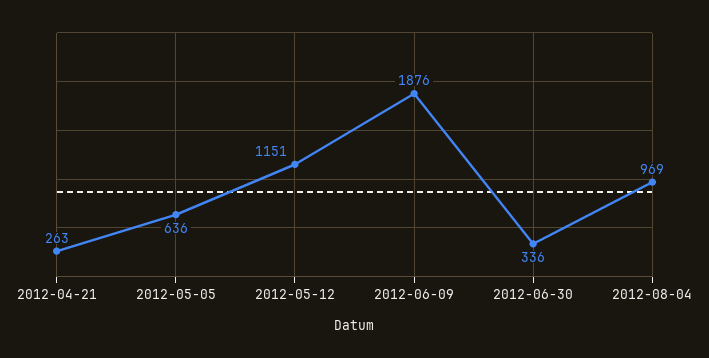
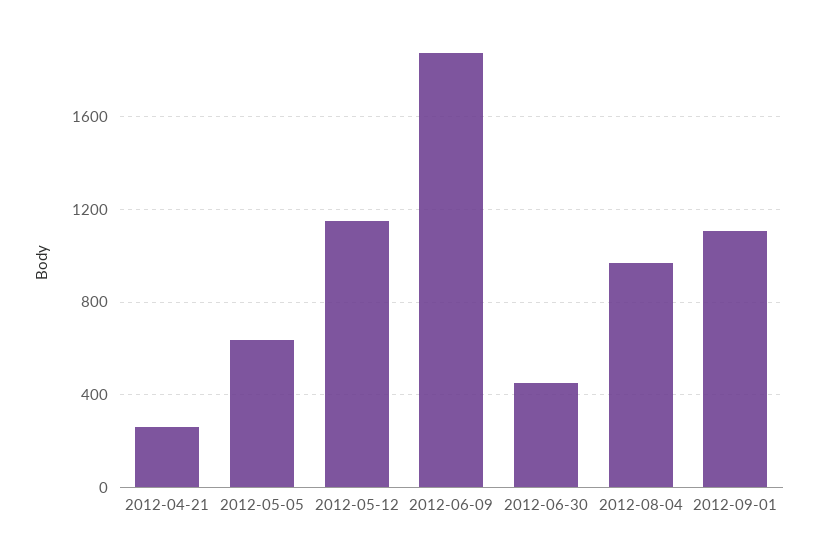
2012-06-30: 336 -> 450
2012-09-01: none -> 1100

